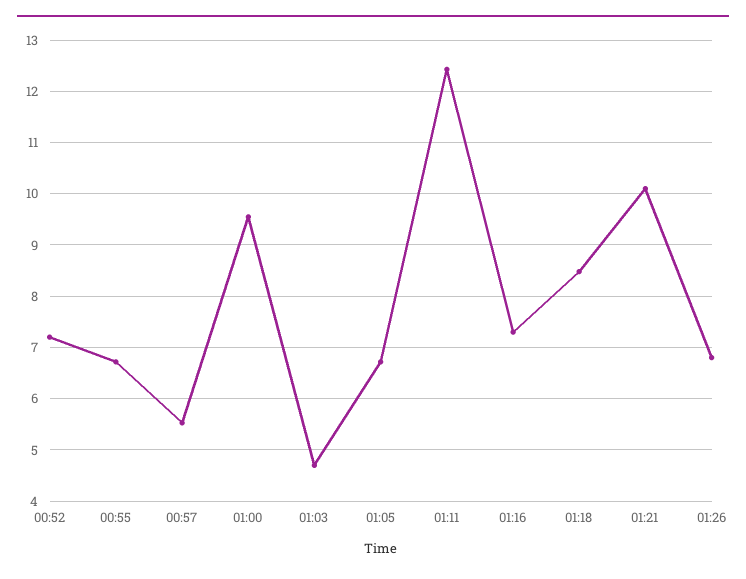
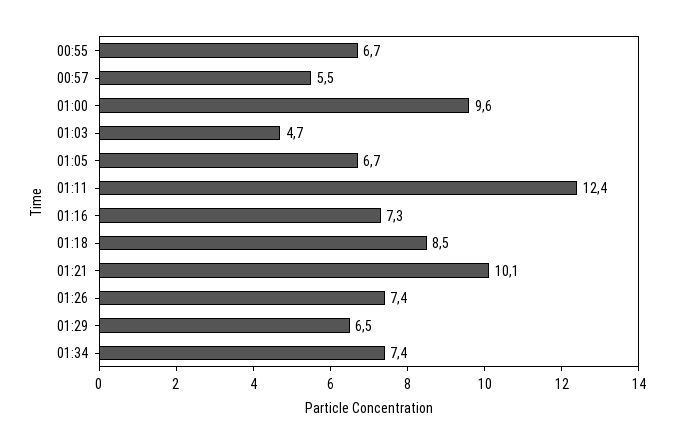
00:52: 7.2 -> none
01:26: 6.8 -> 7.4
01:29: none -> 6.5
01:34: none -> 7.4

